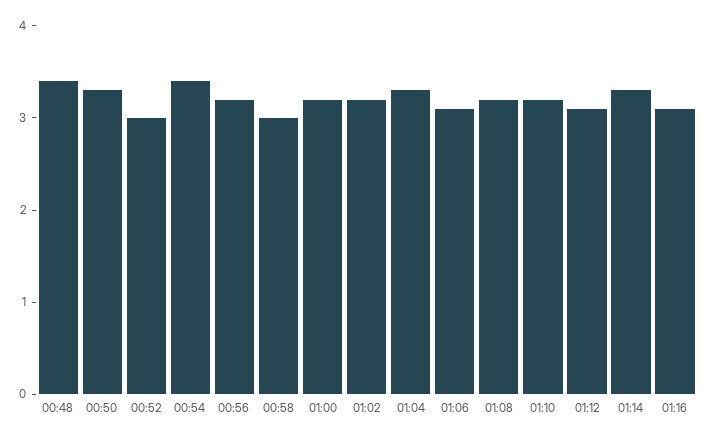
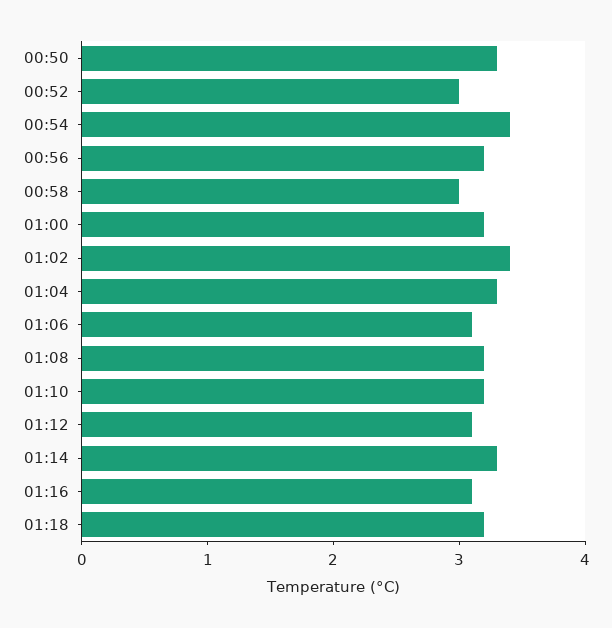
00:48: 3.4 -> none
01:02: 3.2 -> 3.4
01:18: none -> 3.2

